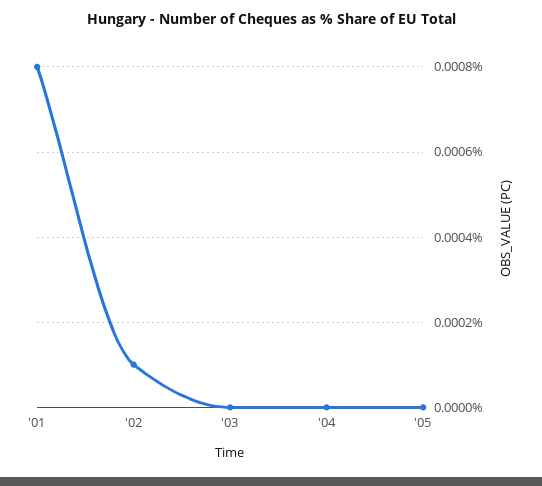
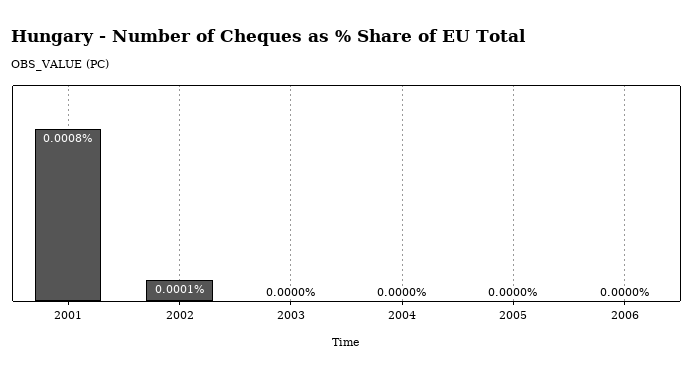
2006: none -> 0

